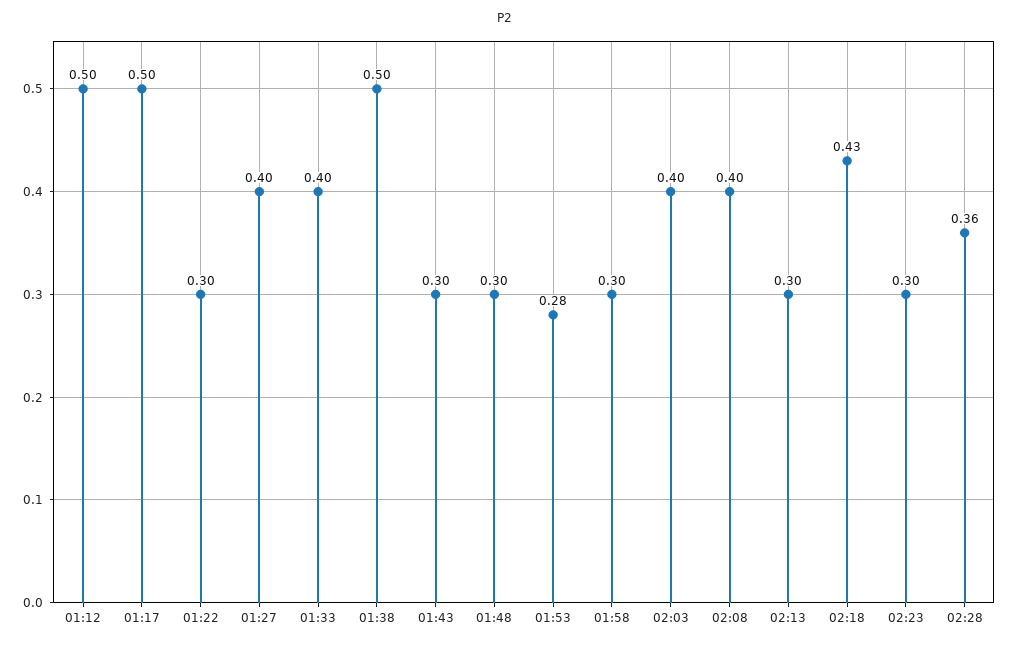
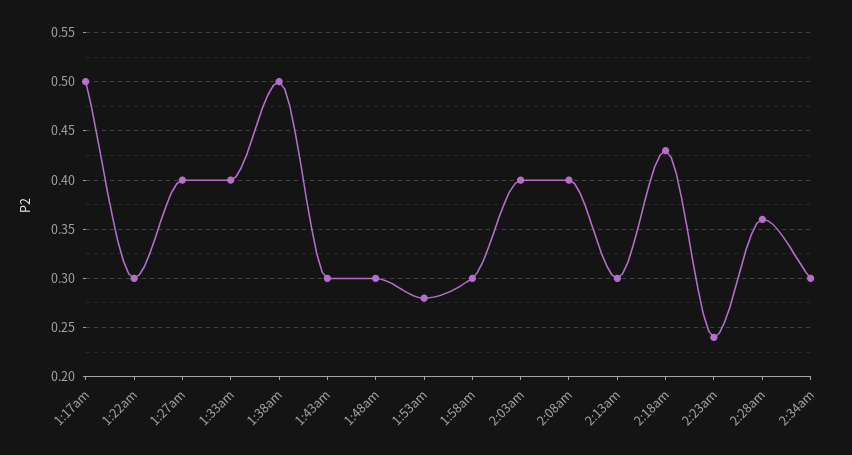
01:12: 0.5 -> none
02:23: 0.3 -> 0.24
2:34am: none -> 0.3

